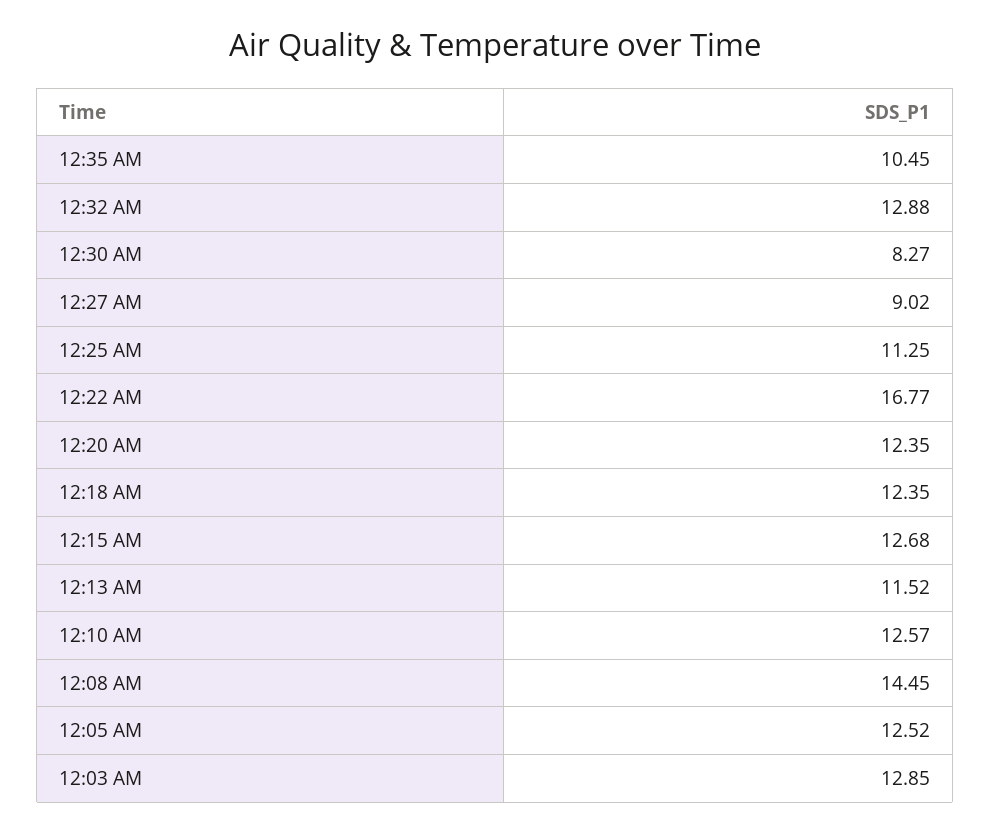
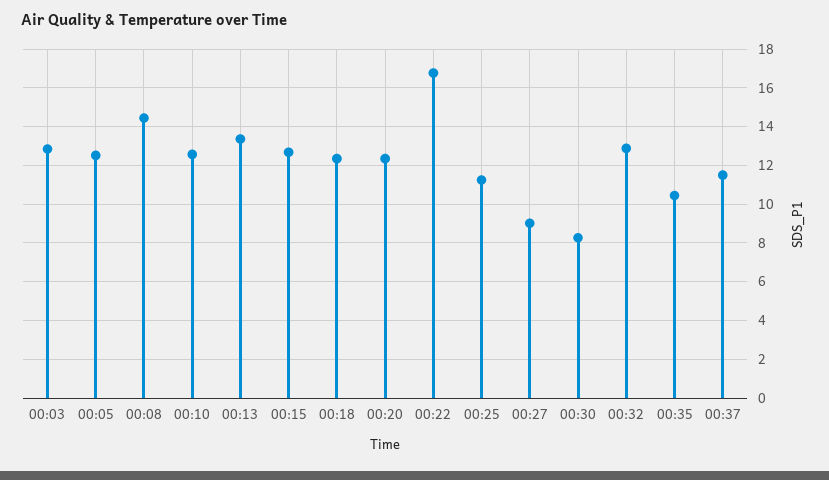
12:13 AM: 11.52 -> 13.5
00:37: none -> 11.5

